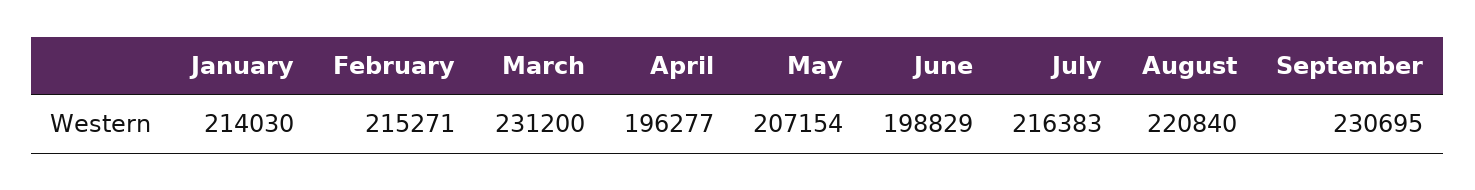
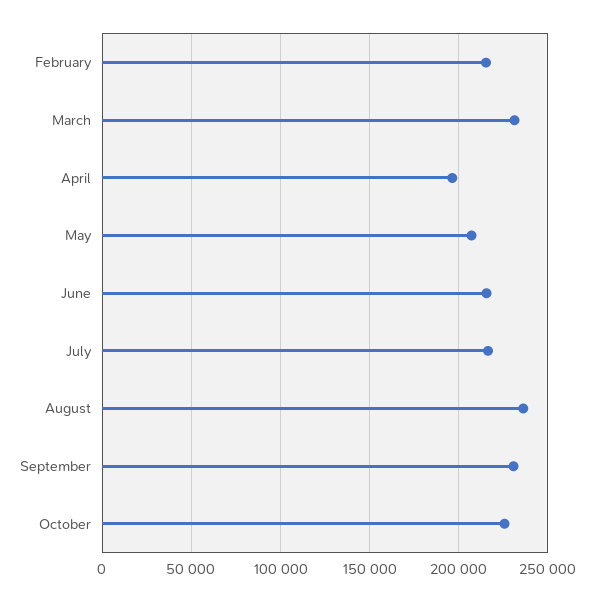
January: 214030 -> none
June: 198829 -> 215000
August: 220840 -> 235000
October: none -> 225000

